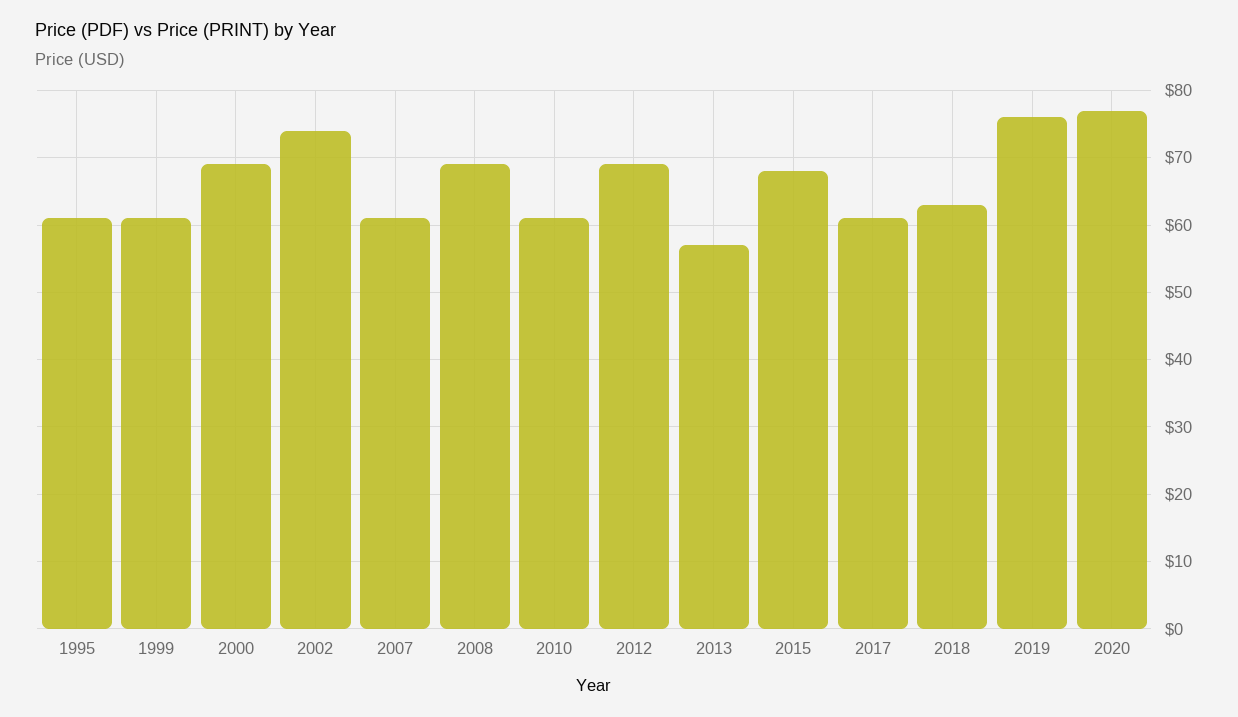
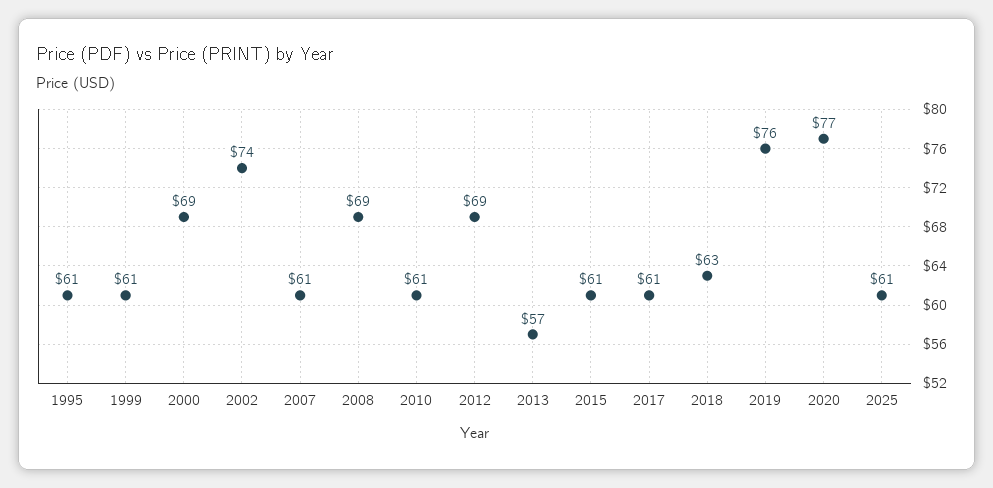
2015: 68 -> 61
2025: none -> 61

